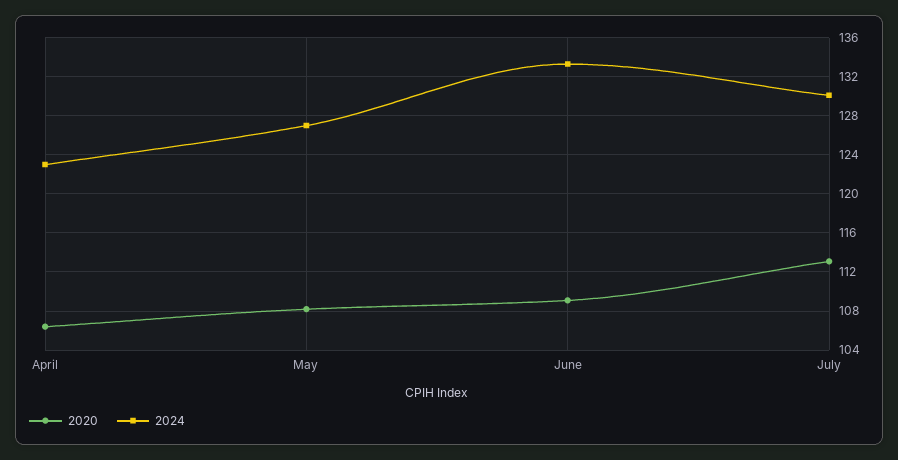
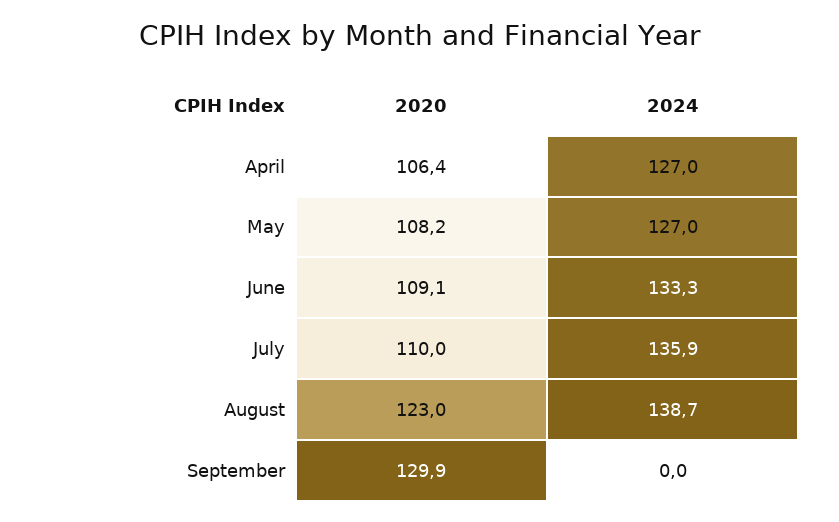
2024, April: 123 -> 127
2020, July: 113 -> 110
2024, July: 130 -> 135.9
2020, August: none -> 123
2024, August: none -> 138.7
2020, September: none -> 129.9
2024, September: none -> 0

